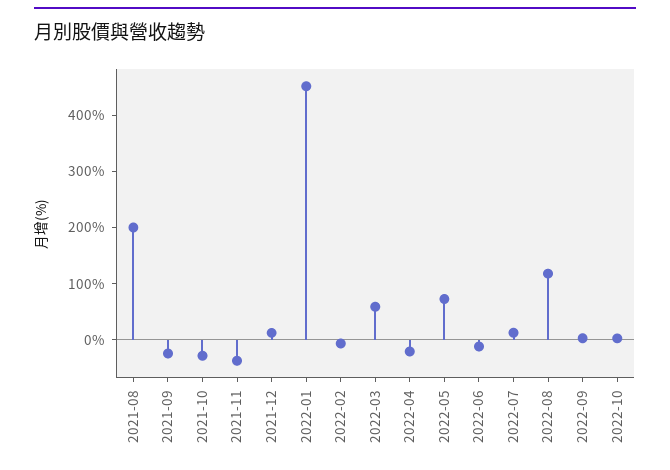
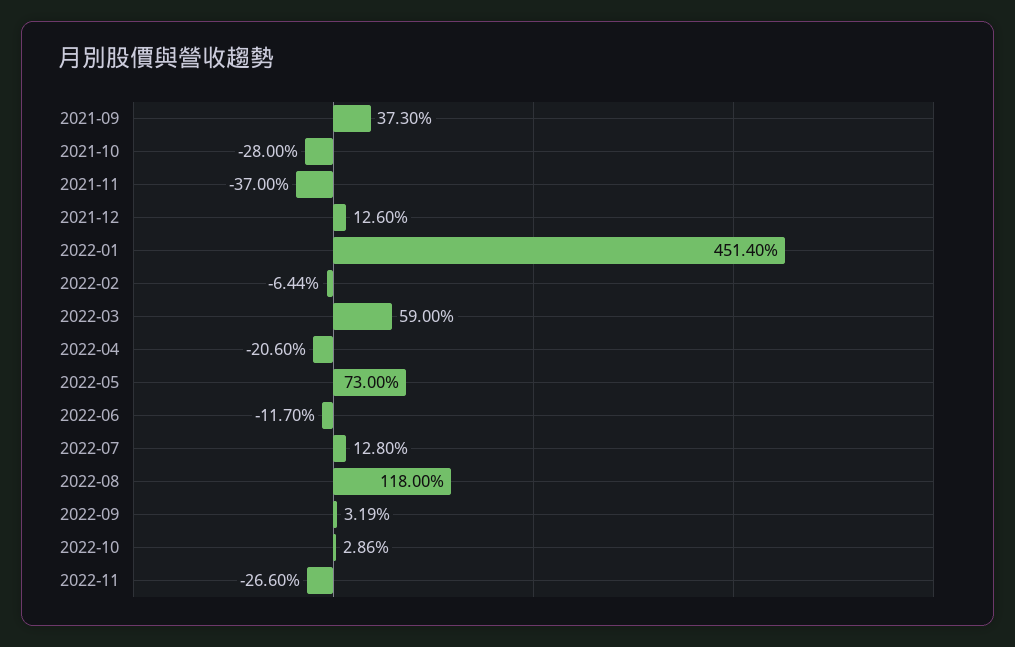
2021-08: 200 -> none
2021-09: -20 -> 37.3
2022-11: none -> -26.6

